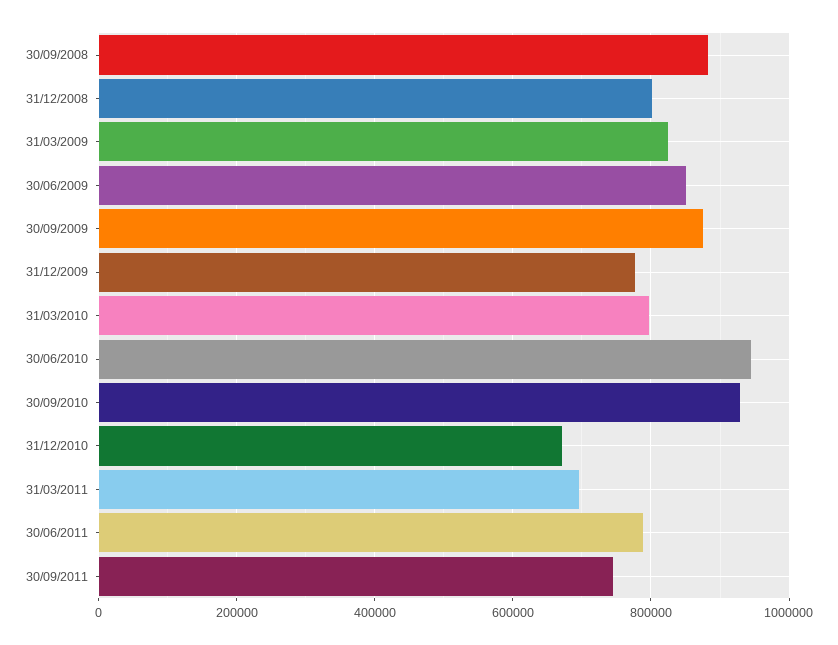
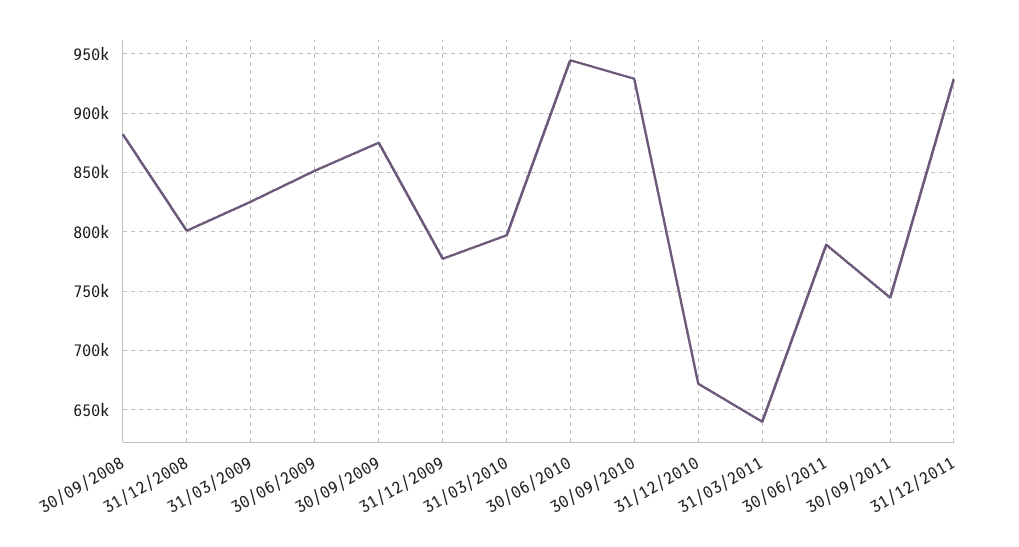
31/03/2011: 700000 -> 640000
31/12/2011: none -> 930000

